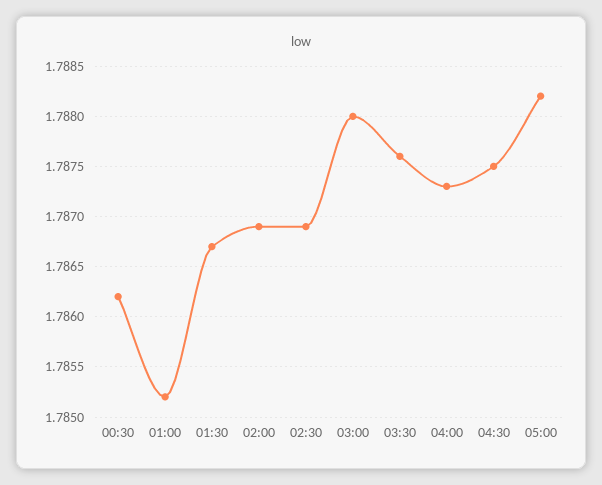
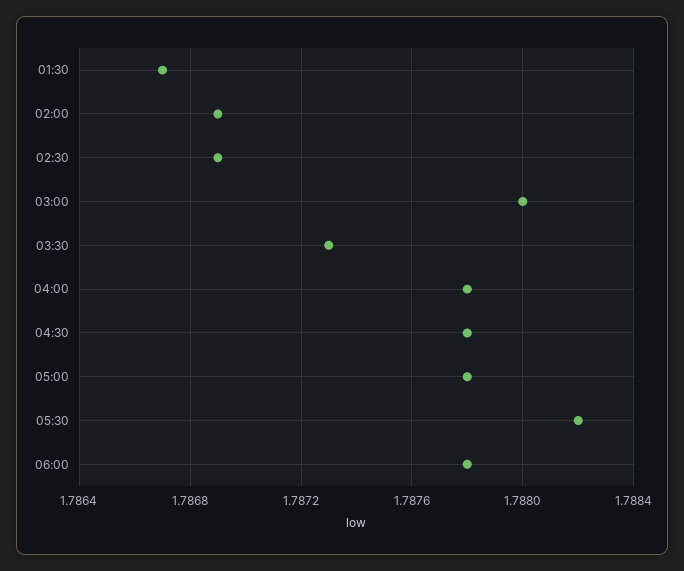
00:30: 1.7862 -> none
01:00: 1.7852 -> none
03:30: 1.7876 -> 1.7873
04:00: 1.7873 -> 1.7878
04:30: 1.7875 -> 1.7878
05:00: 1.7882 -> 1.7878
05:30: none -> 1.7882
06:00: none -> 1.7878

